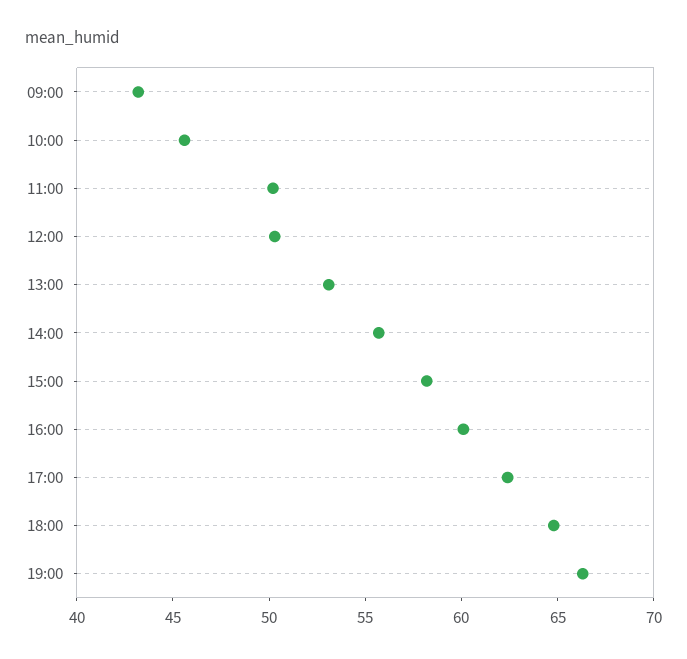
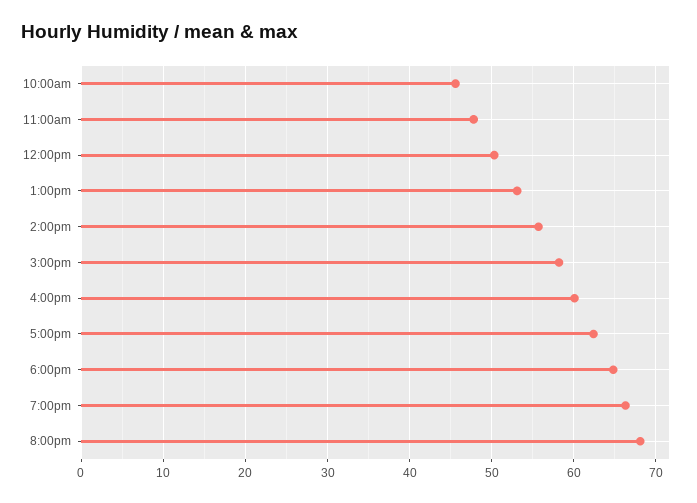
09:00: 43 -> none
11:00: 50 -> 48
8:00pm: none -> 68

